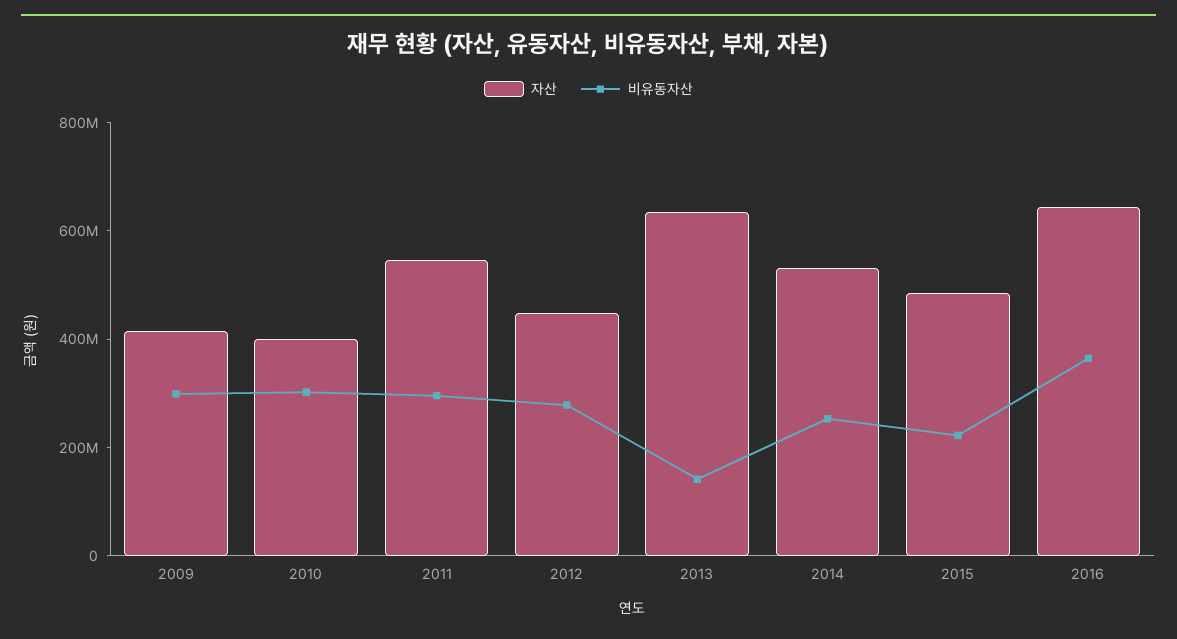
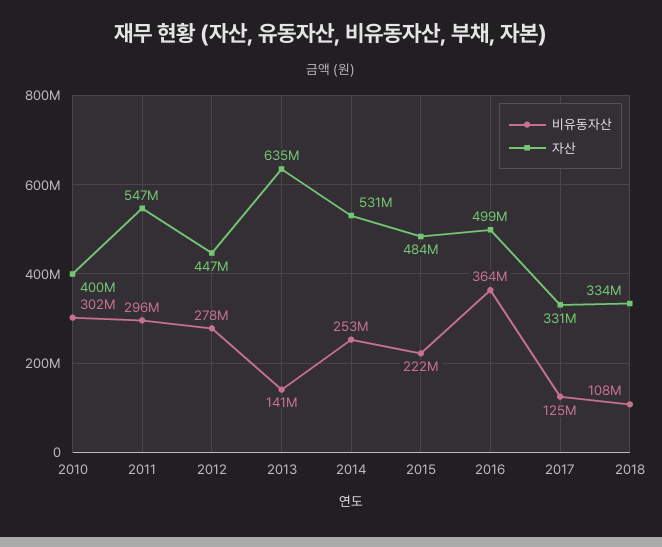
자산, 2009: 400000000 -> none
비유동자산, 2009: 300000000 -> none
자산, 2016: 650000000 -> 499000000
비유동자산, 2017: none -> 125000000
자산, 2017: none -> 331000000
비유동자산, 2018: none -> 108000000
자산, 2018: none -> 334000000

